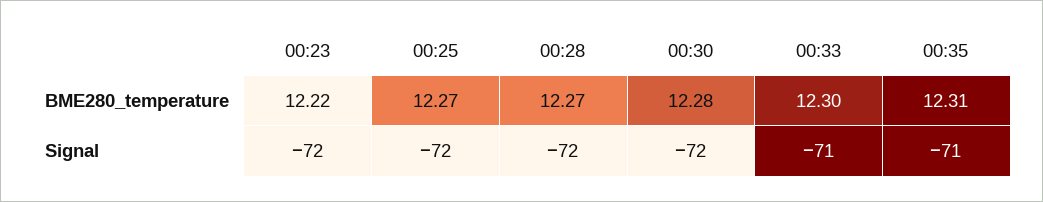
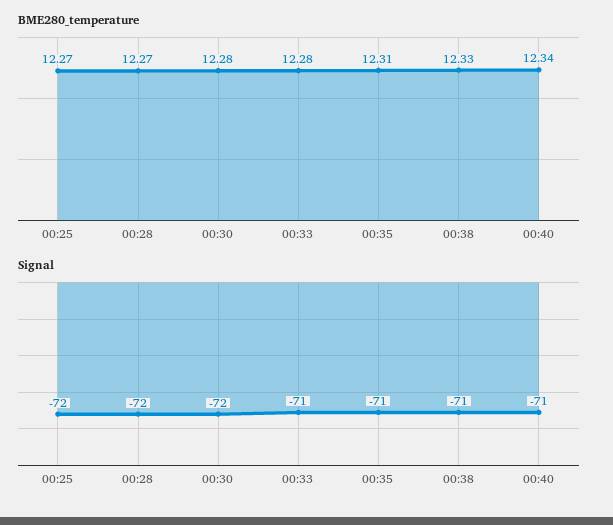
BME280_temperature, 00:23: 12.22 -> none
BME280_temperature, 00:33: 12.3 -> 12.28
Signal, 00:23: -72 -> none
BME280_temperature, 00:38: none -> 12.33
BME280_temperature, 00:40: none -> 12.34
Signal, 00:38: none -> -71
Signal, 00:40: none -> -71

